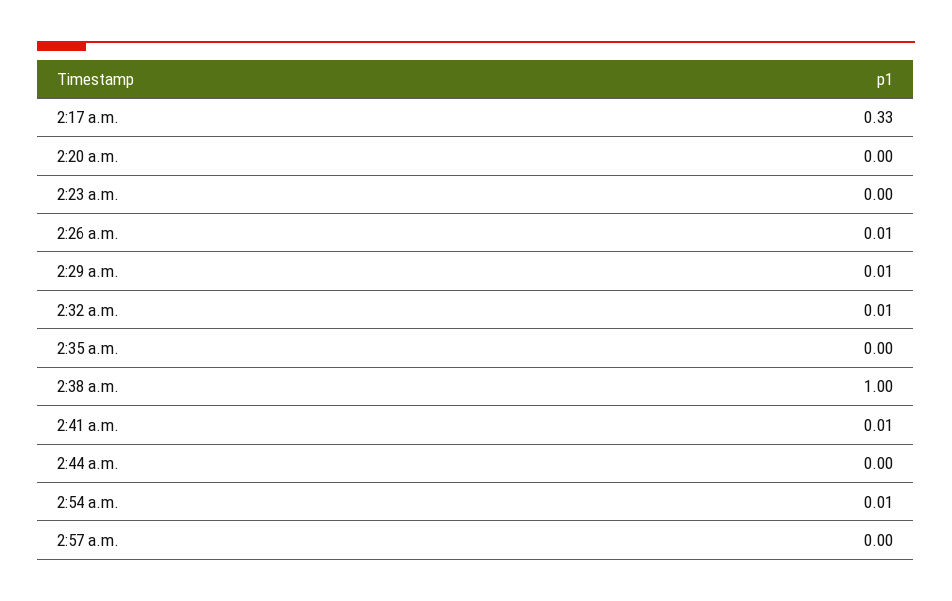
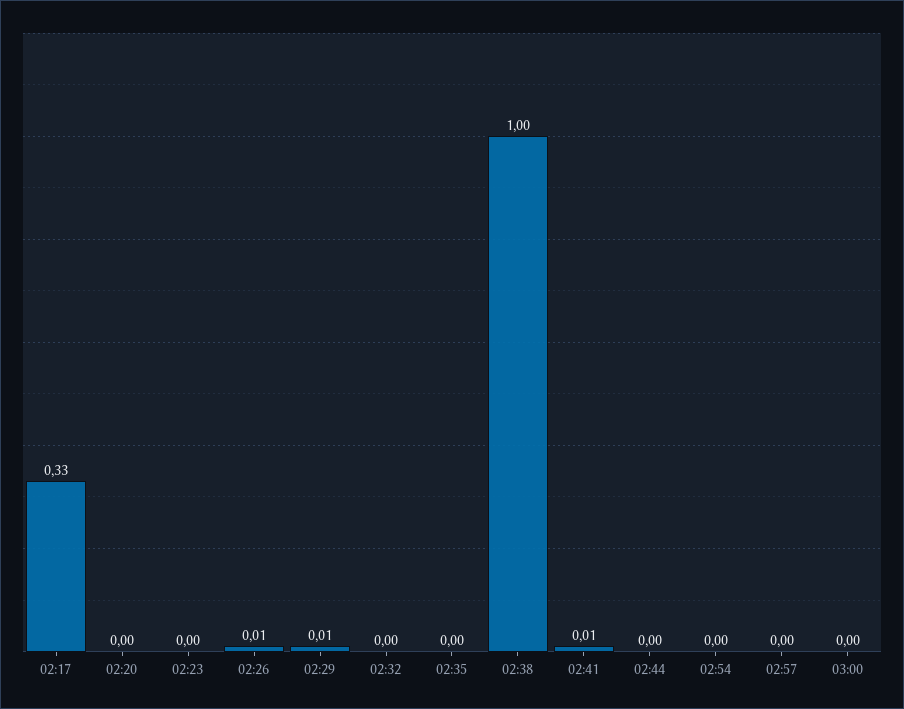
2:32 a.m.: 0.01 -> 0
2:54 a.m.: 0.01 -> 0
03:00: none -> 0

